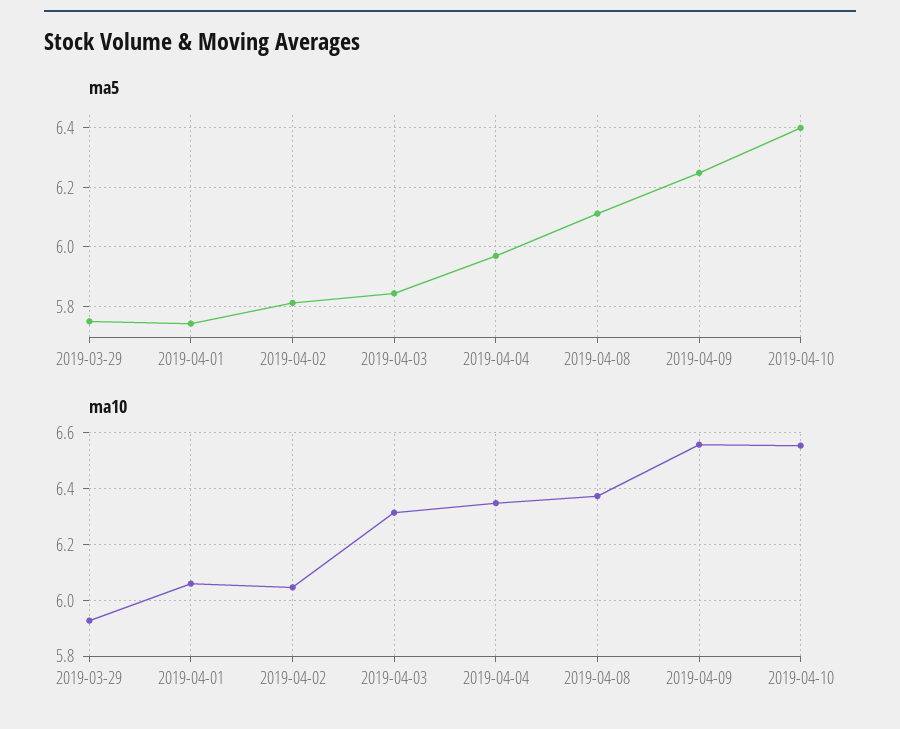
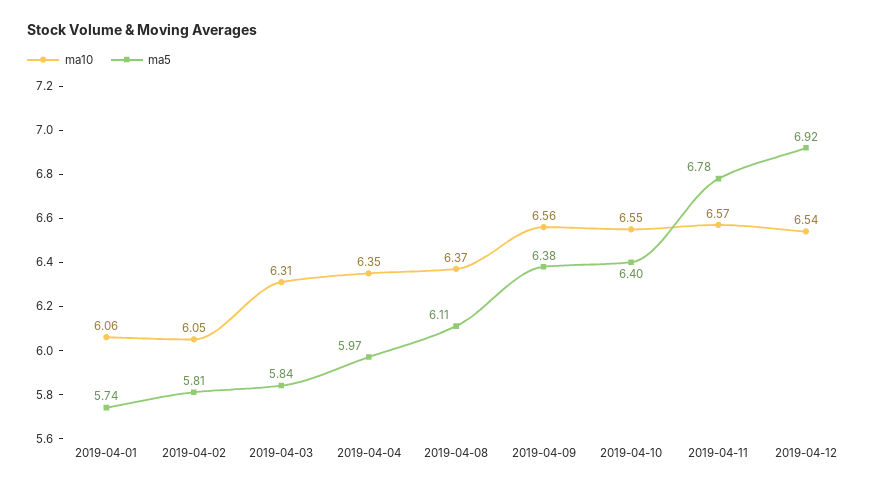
ma5, 2019-03-29: 5.75 -> none
ma5, 2019-04-09: 6.25 -> 6.38
ma10, 2019-03-29: 5.925 -> none
ma10, 2019-04-11: none -> 6.57
ma5, 2019-04-11: none -> 6.78
ma10, 2019-04-12: none -> 6.54
ma5, 2019-04-12: none -> 6.92

